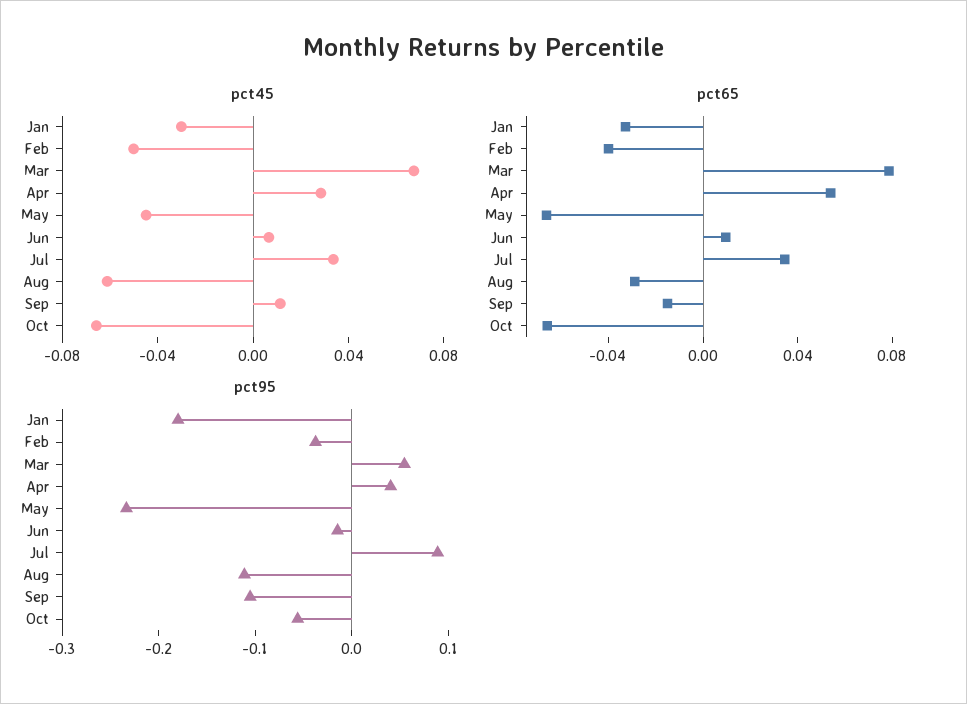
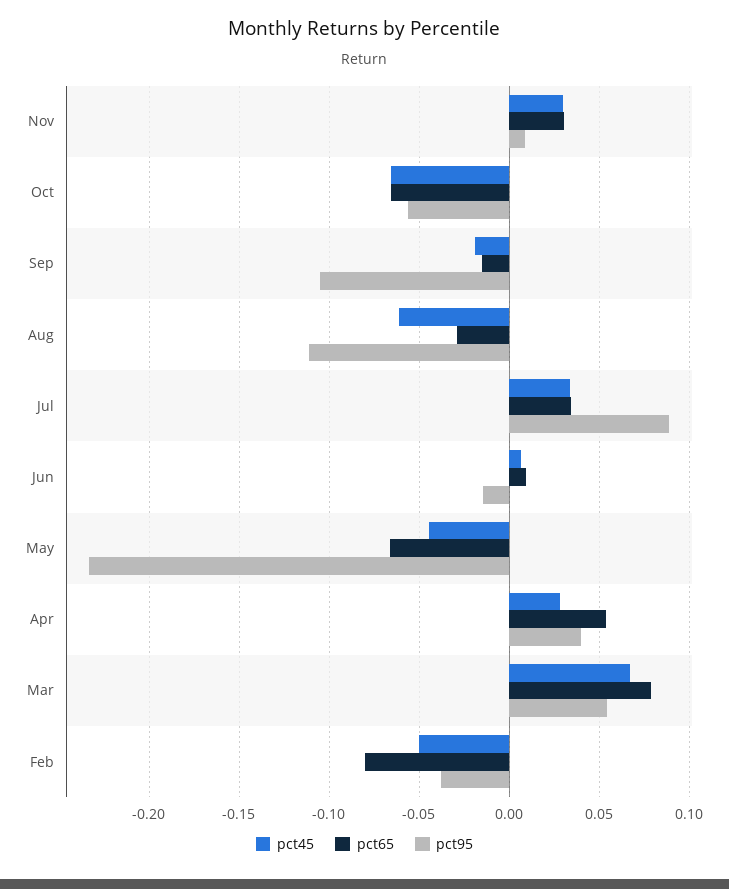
pct45, Jan: -0.03 -> none
pct45, Sep: 0.01 -> -0.02
pct65, Jan: -0.03 -> none
pct65, Feb: -0.04 -> -0.08
pct95, Jan: -0.18 -> none
pct45, Nov: none -> 0.03
pct65, Nov: none -> 0.03
pct95, Nov: none -> 0.01

